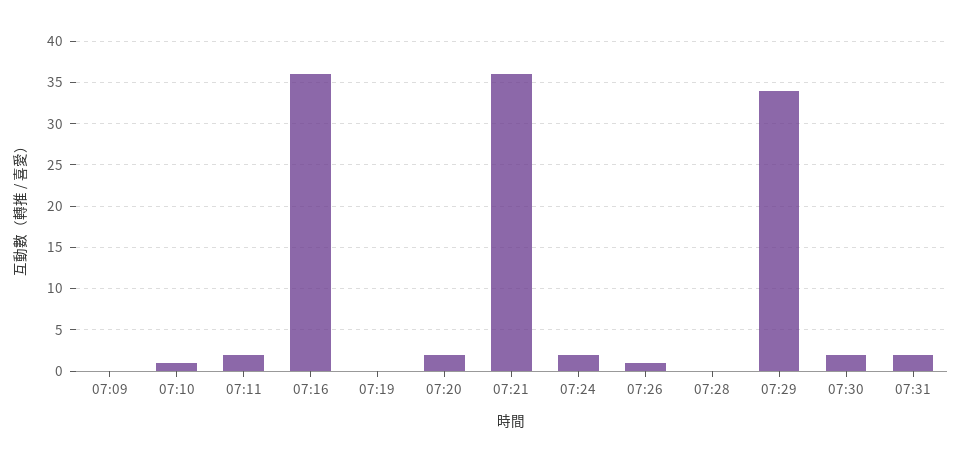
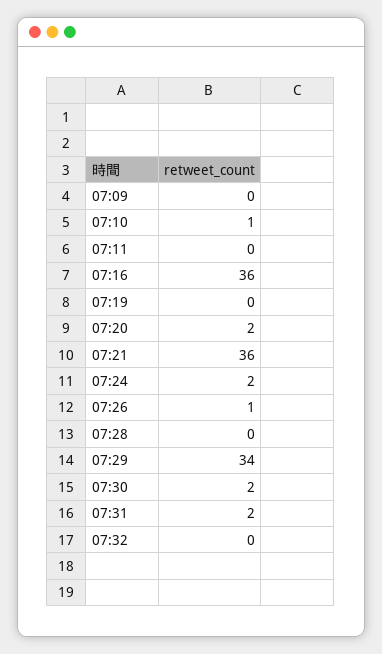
07:11: 2 -> 0
07:32: none -> 0

